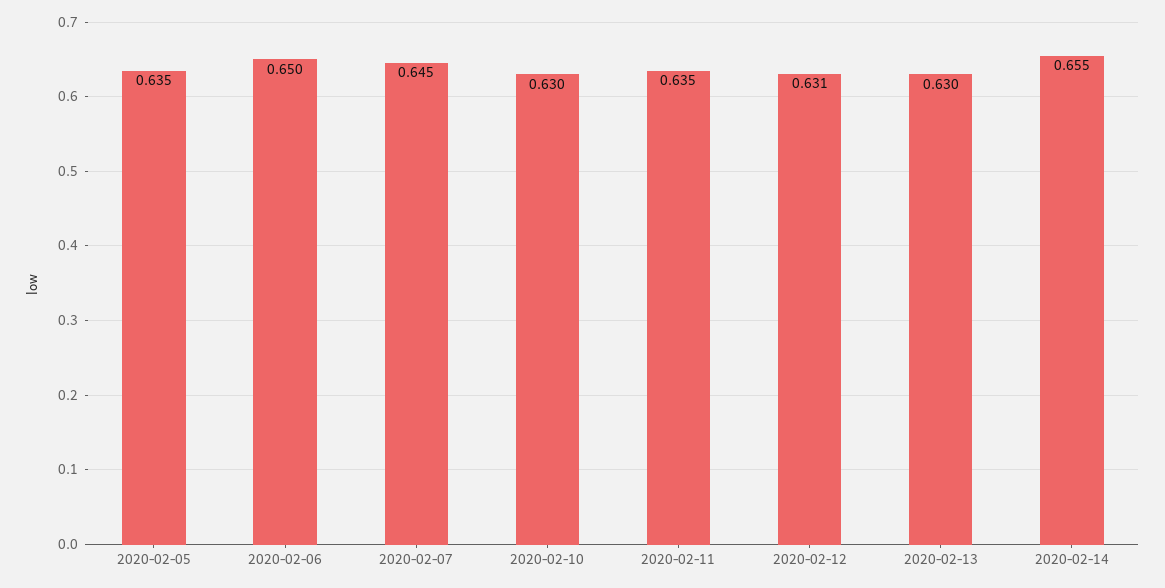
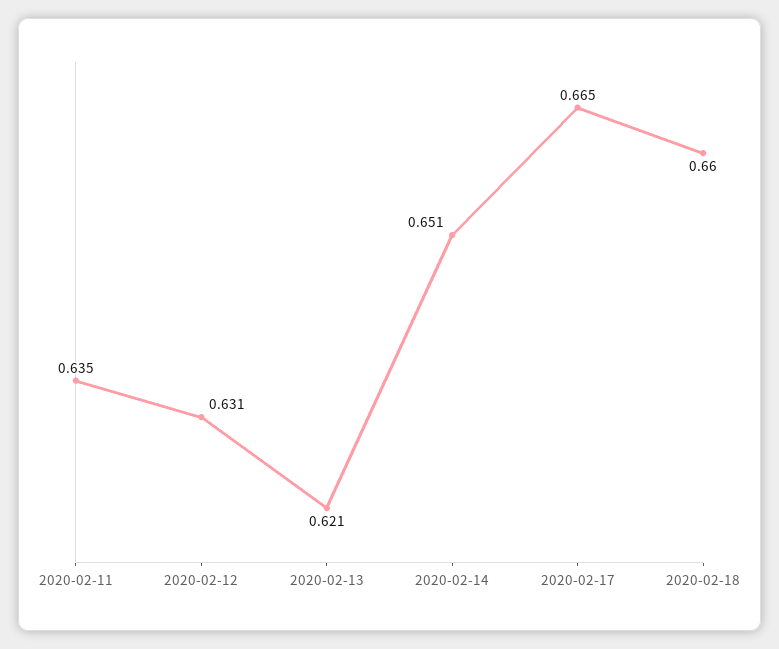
2020-02-05: 0.635 -> none
2020-02-06: 0.65 -> none
2020-02-07: 0.645 -> none
2020-02-10: 0.63 -> none
2020-02-13: 0.63 -> 0.621
2020-02-14: 0.655 -> 0.651
2020-02-17: none -> 0.665
2020-02-18: none -> 0.66

